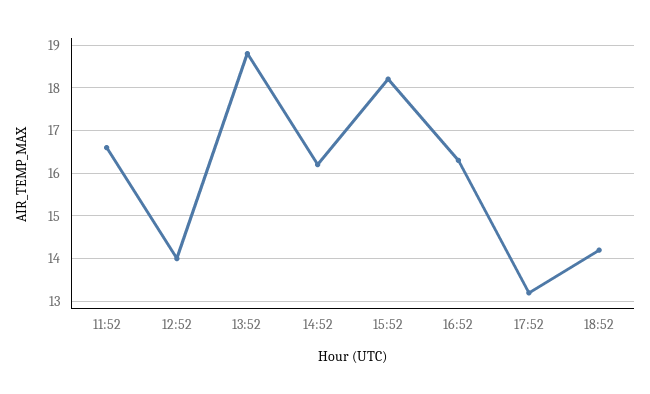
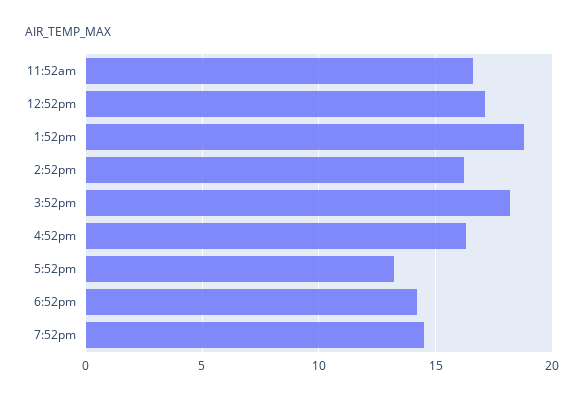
12:52: 14 -> 17
7:52pm: none -> 14.5

